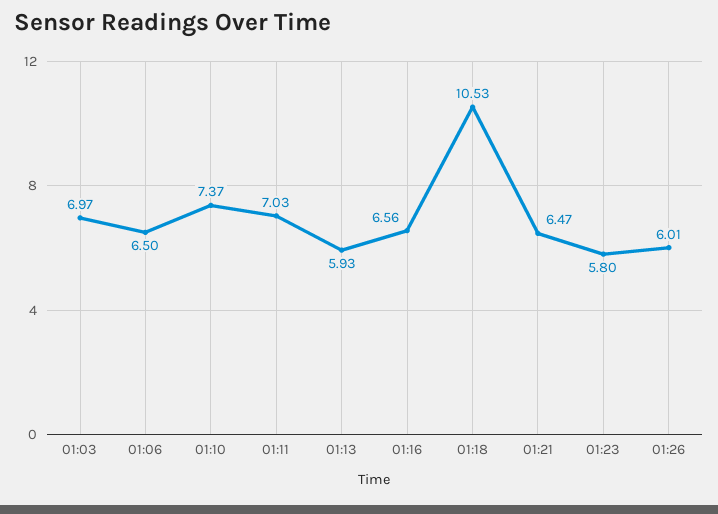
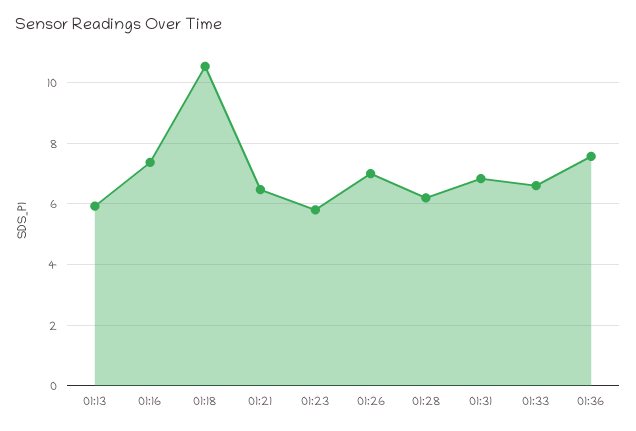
01:03: 6.97 -> none
01:06: 6.5 -> none
01:10: 7.37 -> none
01:11: 7.03 -> none
01:16: 6.56 -> 7.4
01:26: 6.01 -> 7
01:28: none -> 6.2
01:31: none -> 6.8
01:33: none -> 6.6
01:36: none -> 7.6

